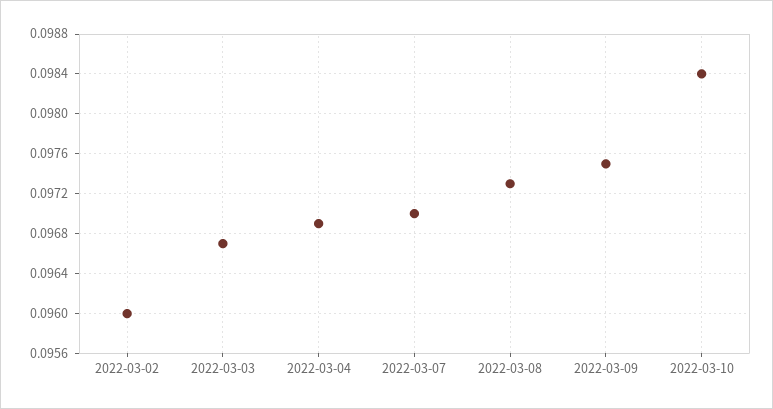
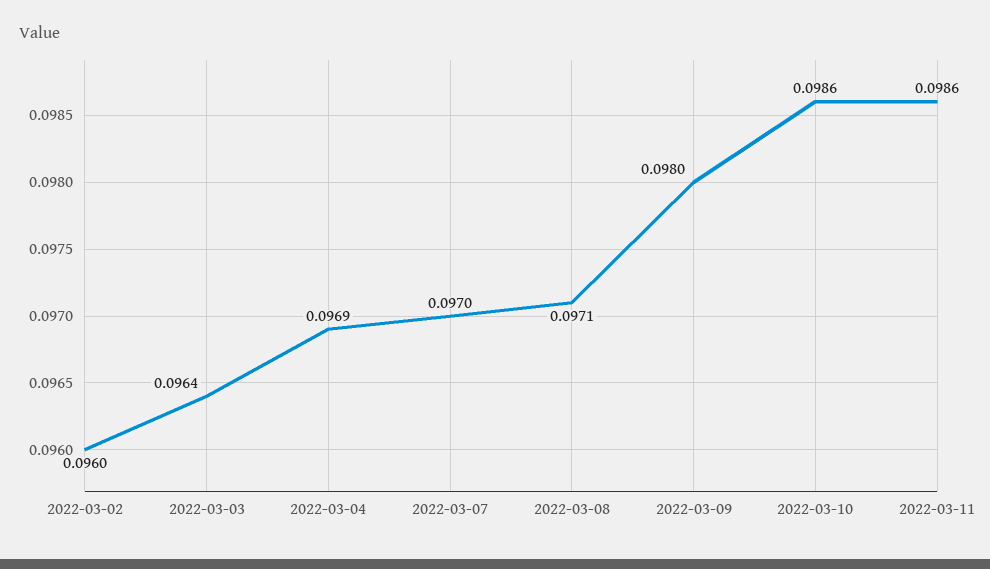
2022-03-03: 0.0967 -> 0.0964
2022-03-08: 0.0973 -> 0.0971
2022-03-09: 0.0975 -> 0.098
2022-03-10: 0.0984 -> 0.0986
2022-03-11: none -> 0.0986

